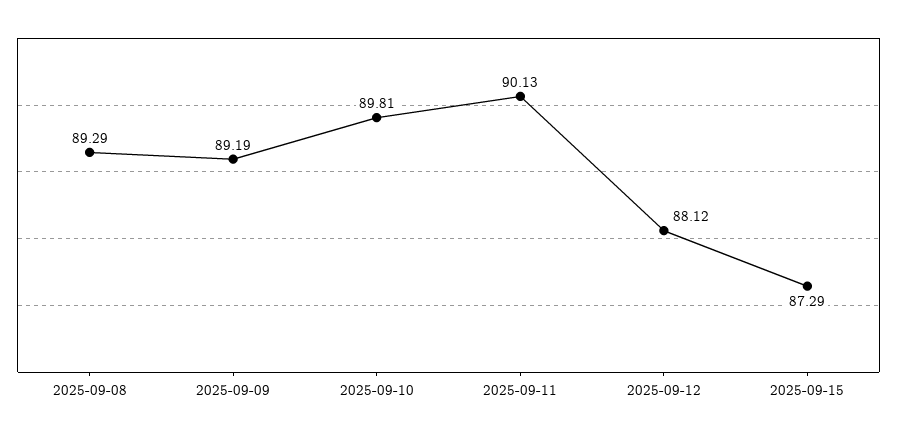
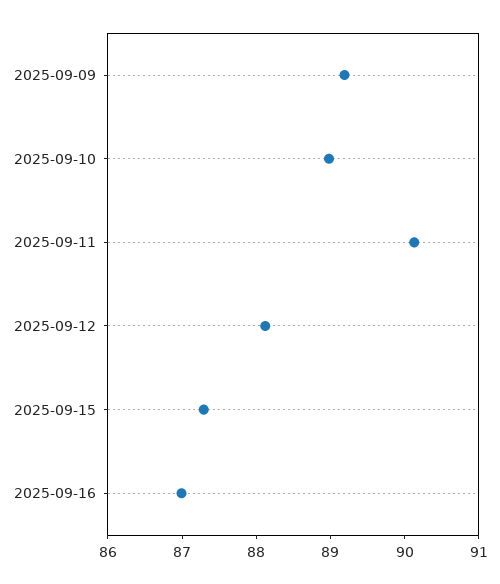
2025-09-08: 89.29 -> none
2025-09-10: 89.81 -> 89
2025-09-16: none -> 87

